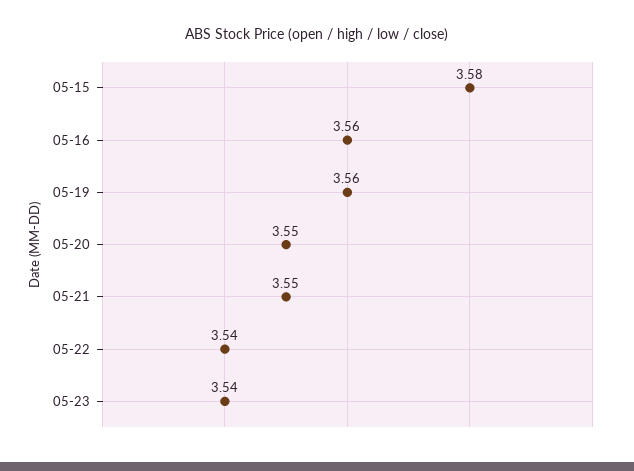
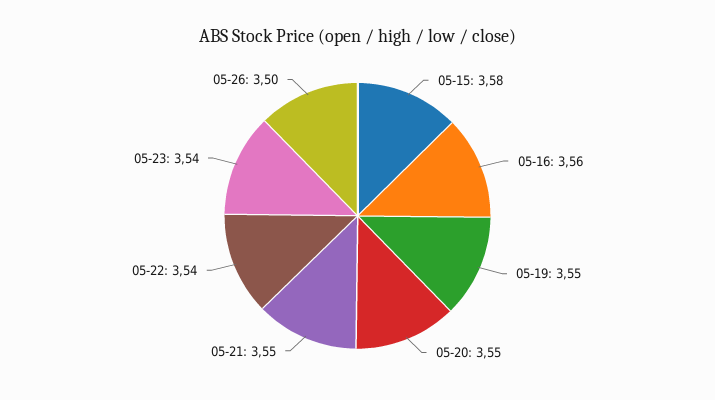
05-19: 3.56 -> 3.55
05-26: none -> 3.5

